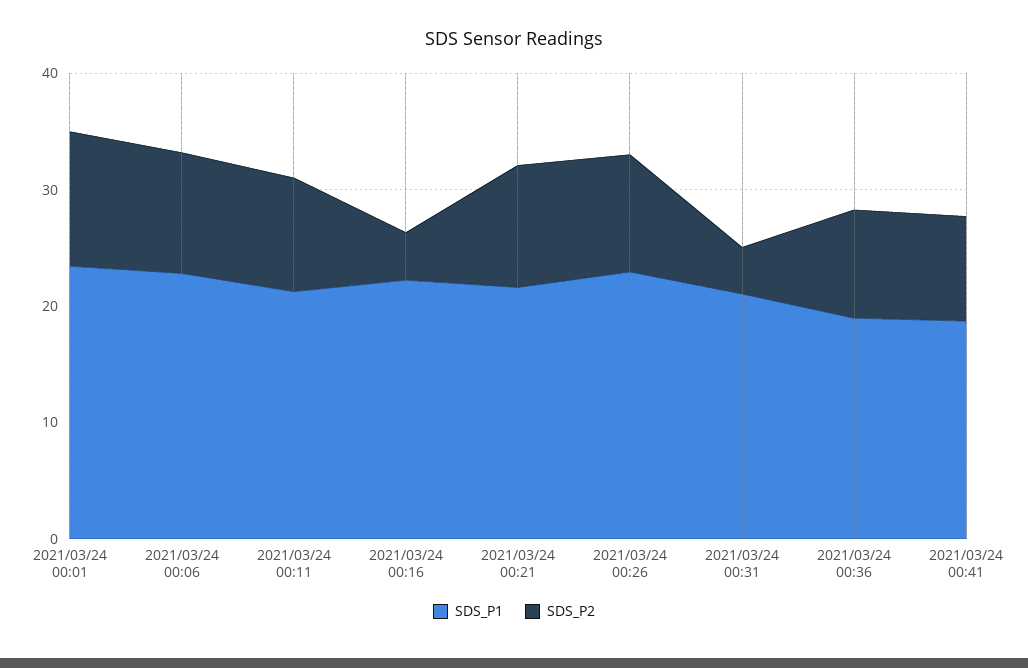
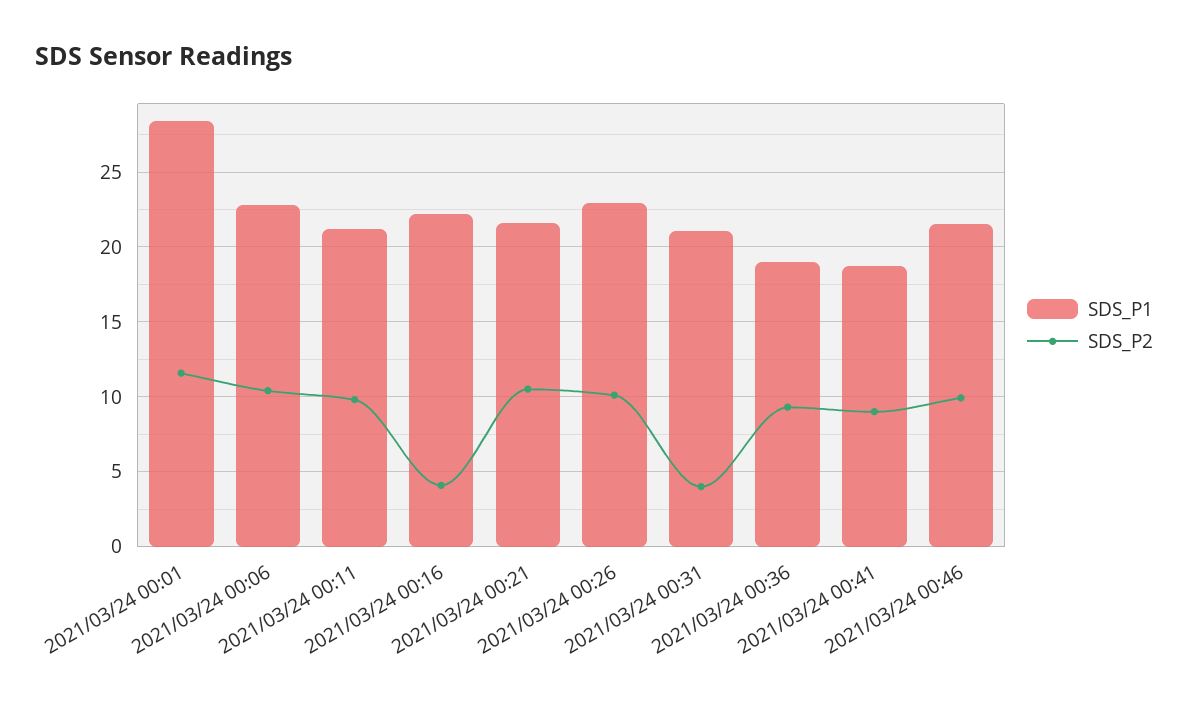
SDS_P1, 2021/03/24 00:01: 24 -> 28.5
SDS_P1, 2021/03/24 00:46: none -> 21.5
SDS_P2, 2021/03/24 00:46: none -> 10

